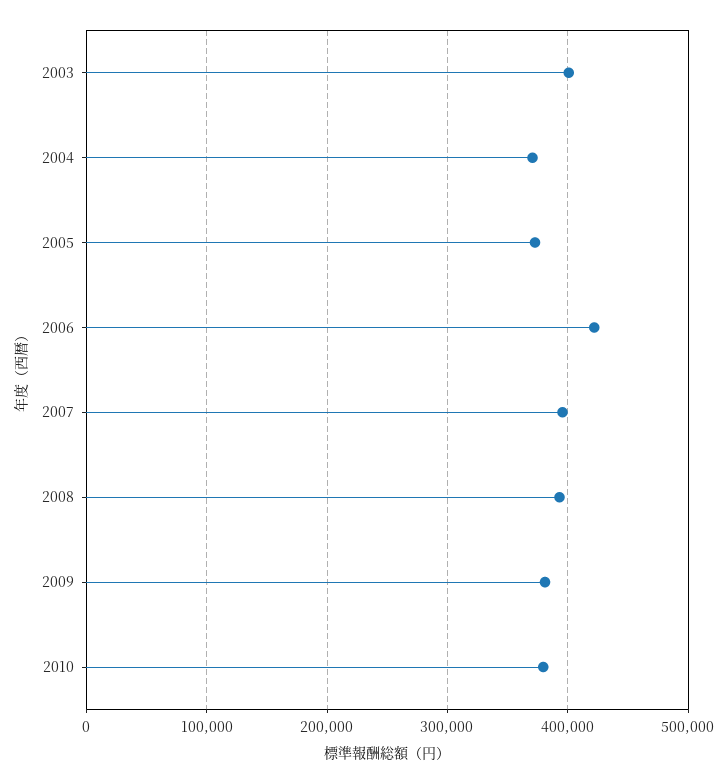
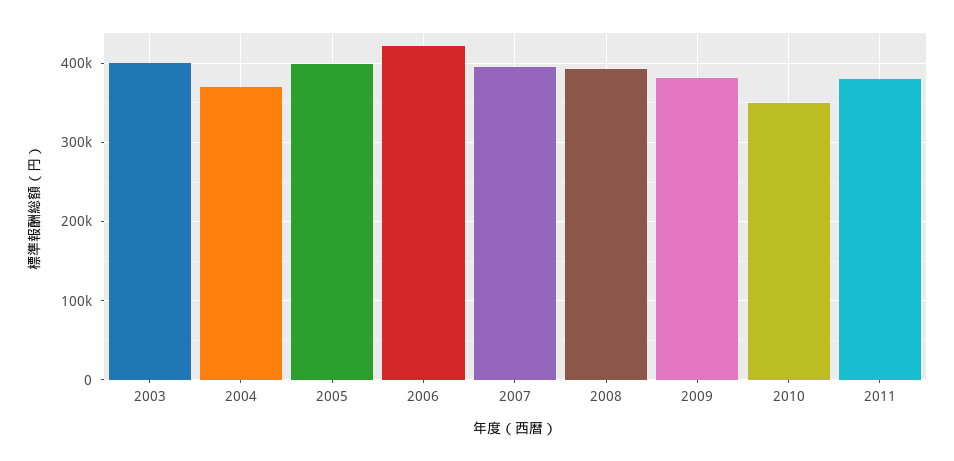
2005: 370000 -> 400000
2010: 380000 -> 350000
2011: none -> 380000

